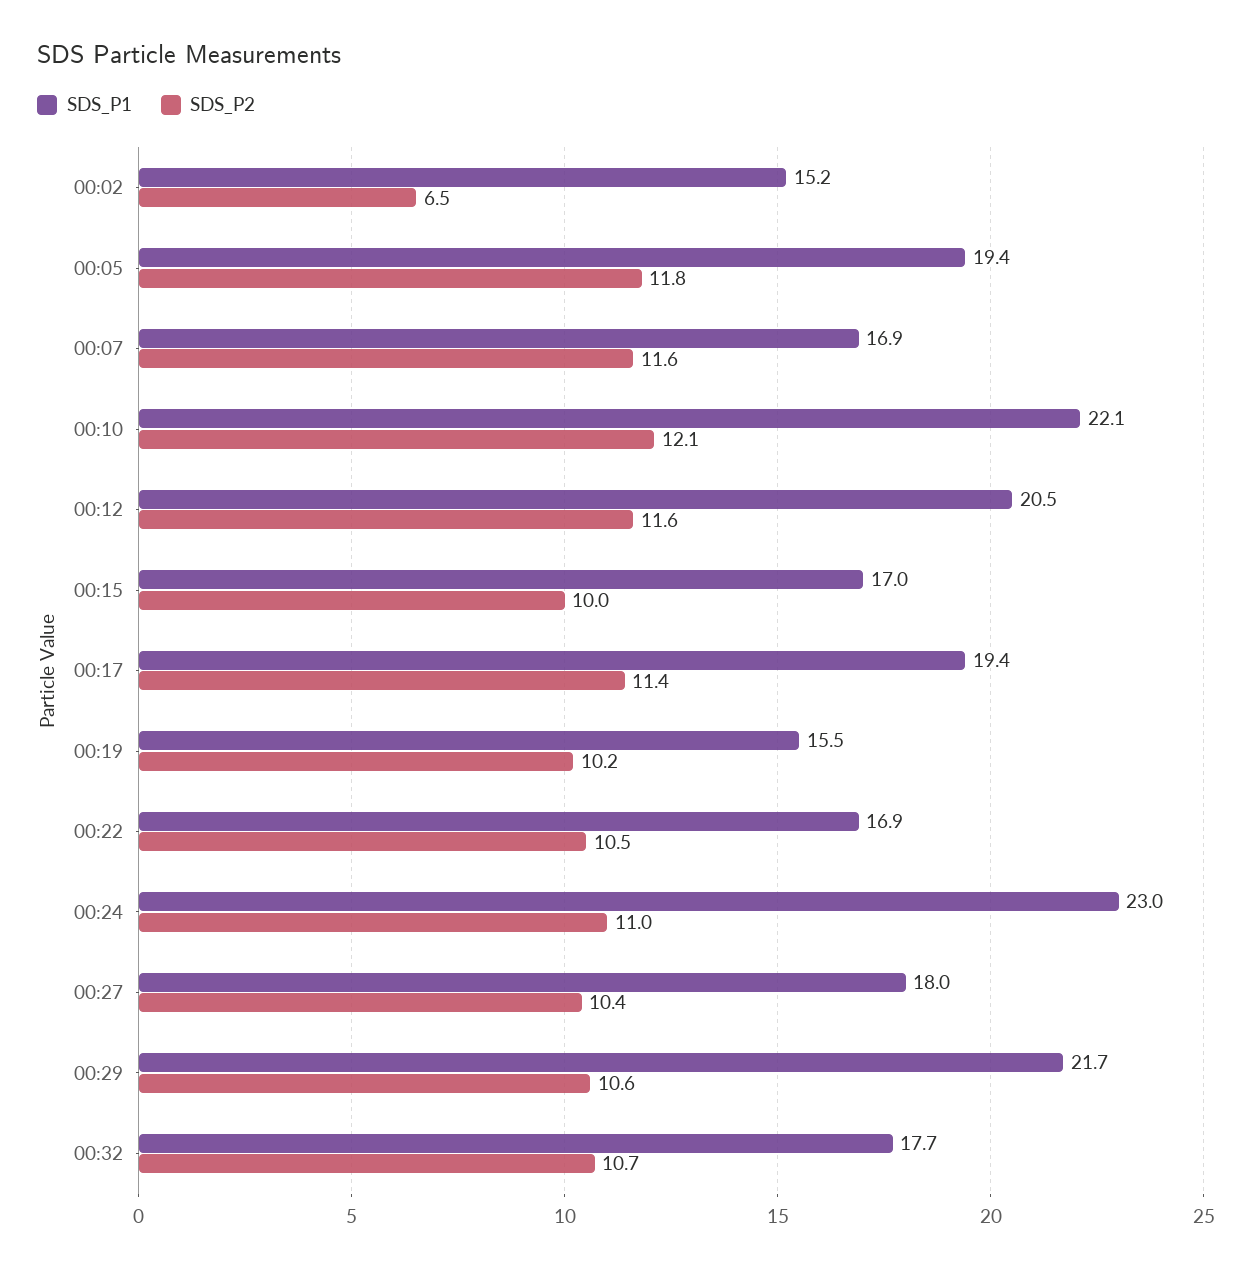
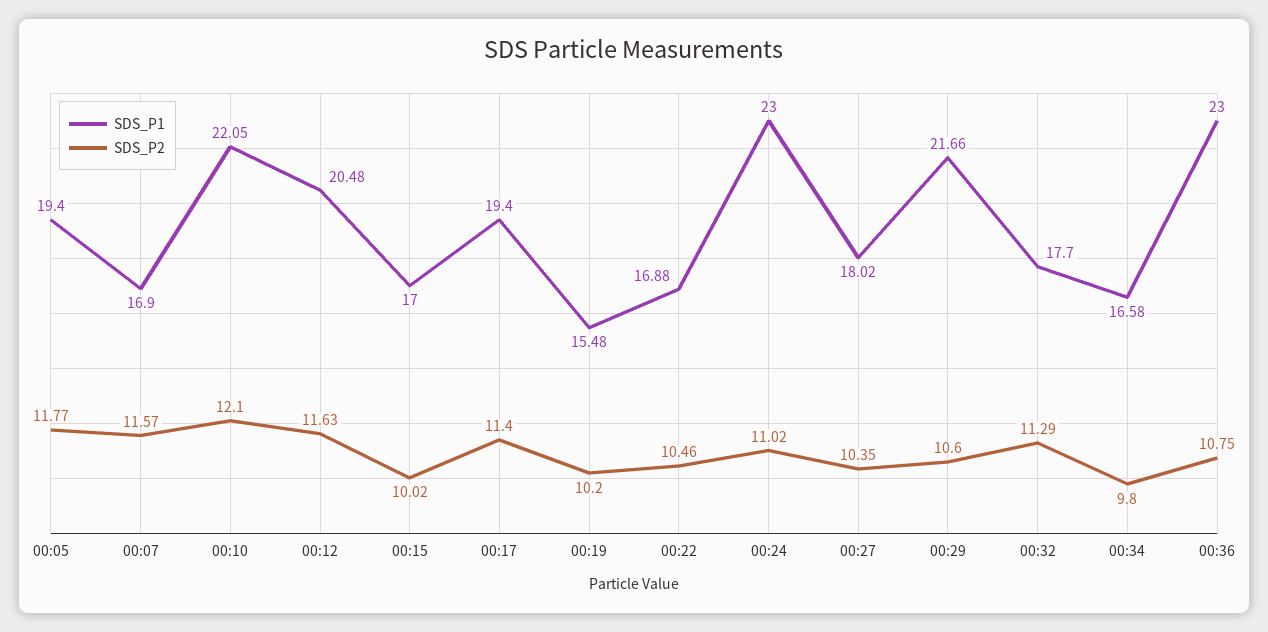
SDS_P1, 00:02: 15.2 -> none
SDS_P2, 00:02: 6.5 -> none
SDS_P2, 00:32: 10.7 -> 11.29
SDS_P1, 00:34: none -> 16.58
SDS_P2, 00:34: none -> 9.8
SDS_P1, 00:36: none -> 23
SDS_P2, 00:36: none -> 10.75

